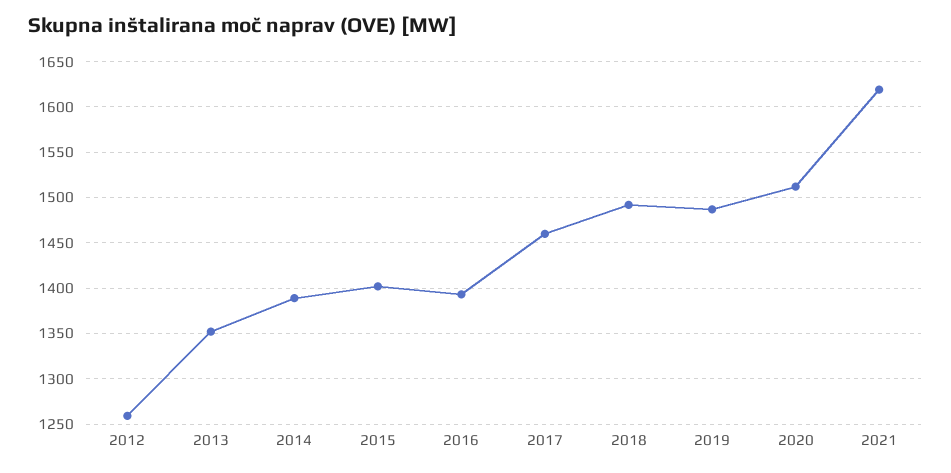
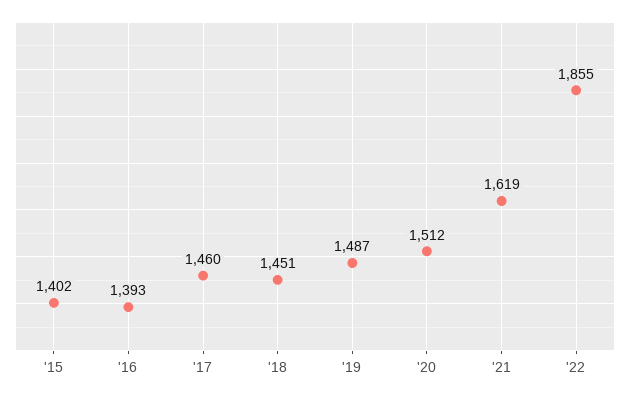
2012: 1260 -> none
2013: 1350 -> none
2014: 1390 -> none
2018: 1490 -> 1451
'22: none -> 1855

